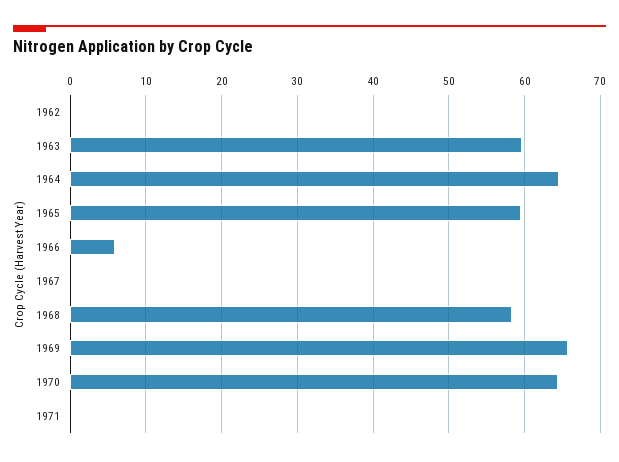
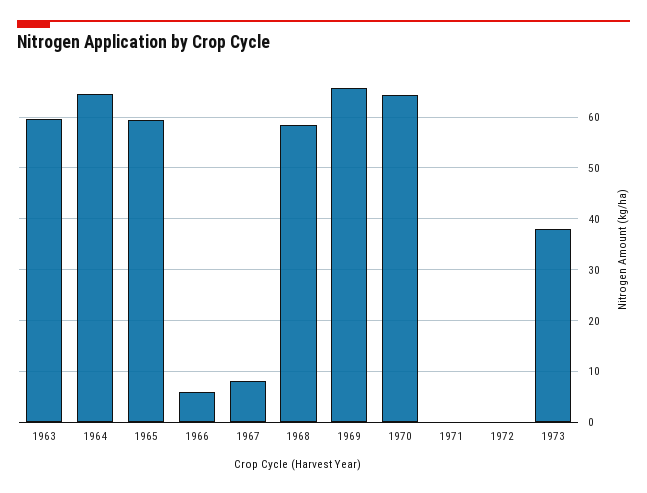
1962: 0 -> none
1967: 0 -> 8
1972: none -> 0
1973: none -> 38

